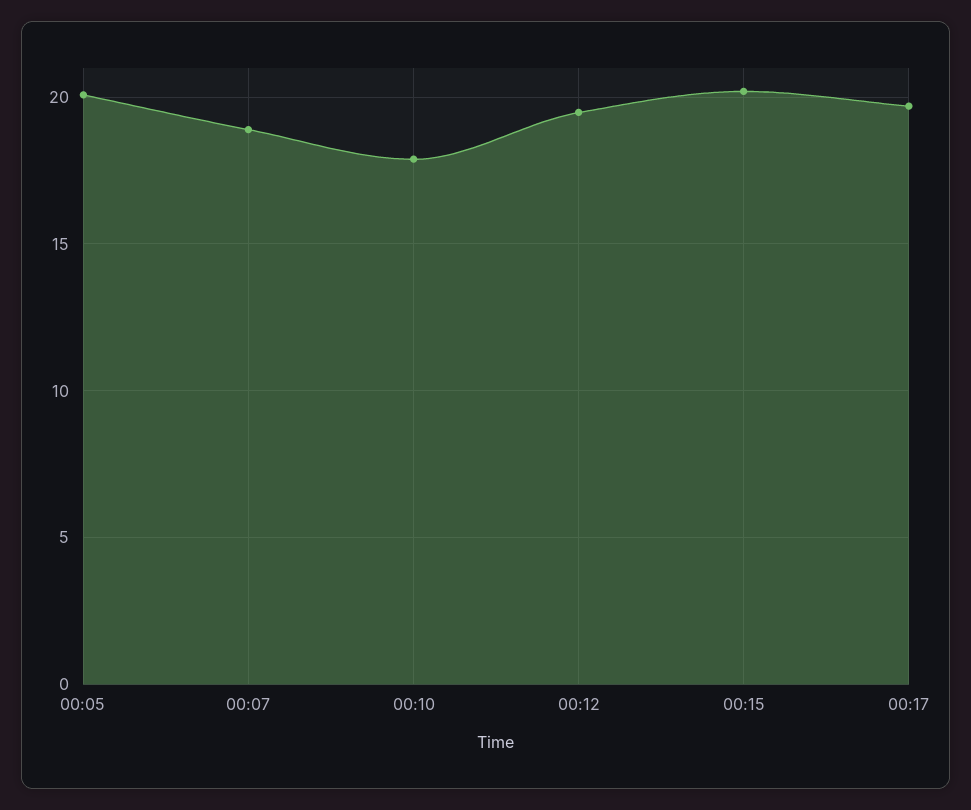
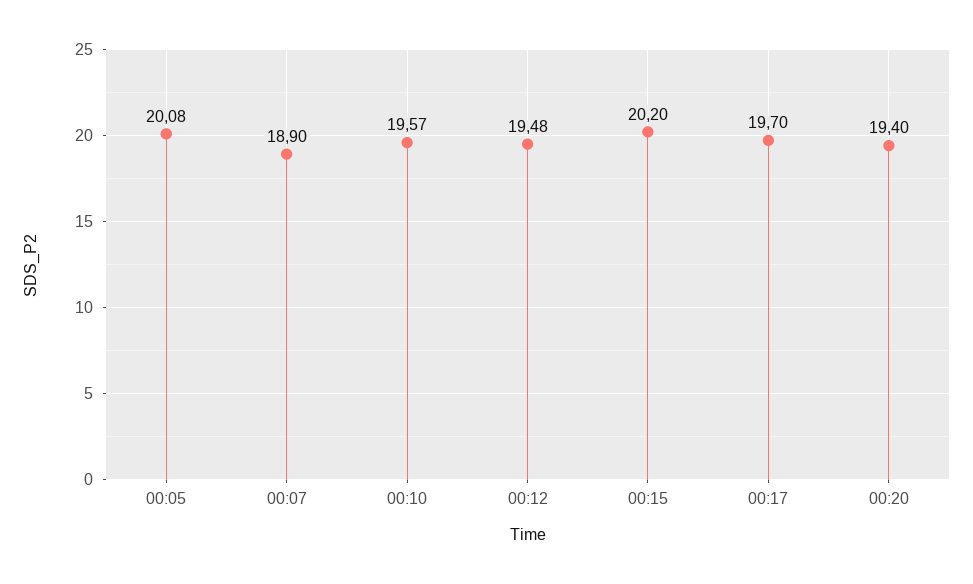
00:10: 18 -> 19.57
00:20: none -> 19.4

